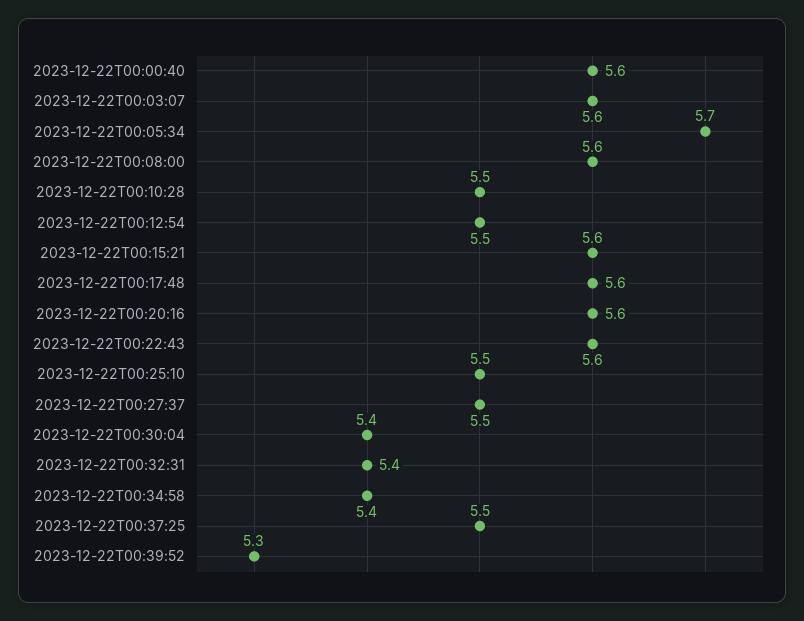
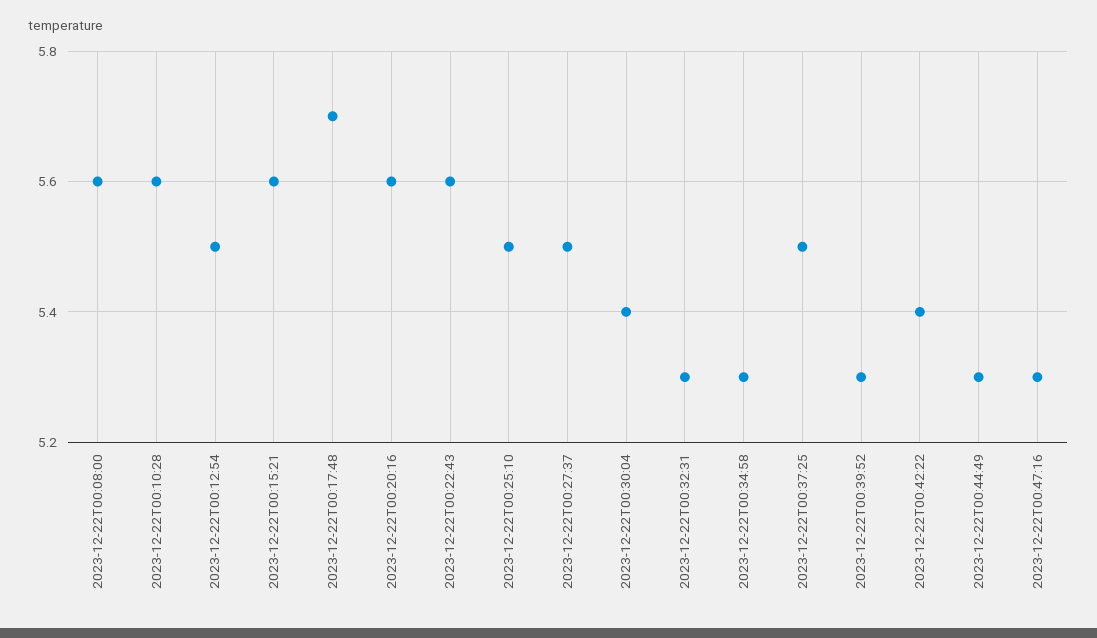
2023-12-22T00:00:40: 5.6 -> none
2023-12-22T00:03:07: 5.6 -> none
2023-12-22T00:05:34: 5.7 -> none
2023-12-22T00:10:28: 5.5 -> 5.6
2023-12-22T00:17:48: 5.6 -> 5.7
2023-12-22T00:32:31: 5.4 -> 5.3
2023-12-22T00:34:58: 5.4 -> 5.3
2023-12-22T00:42:22: none -> 5.4
2023-12-22T00:44:49: none -> 5.3
2023-12-22T00:47:16: none -> 5.3

